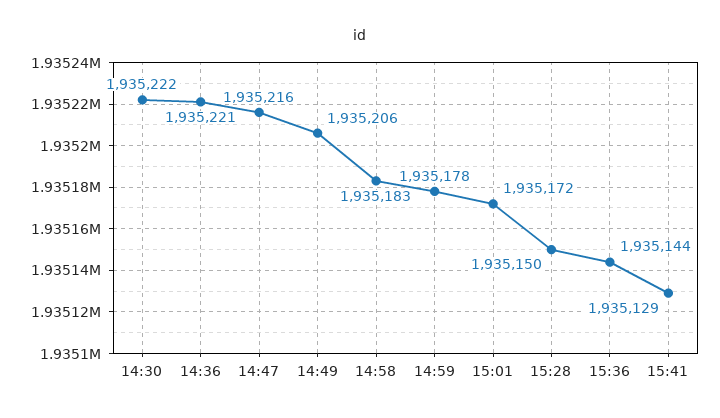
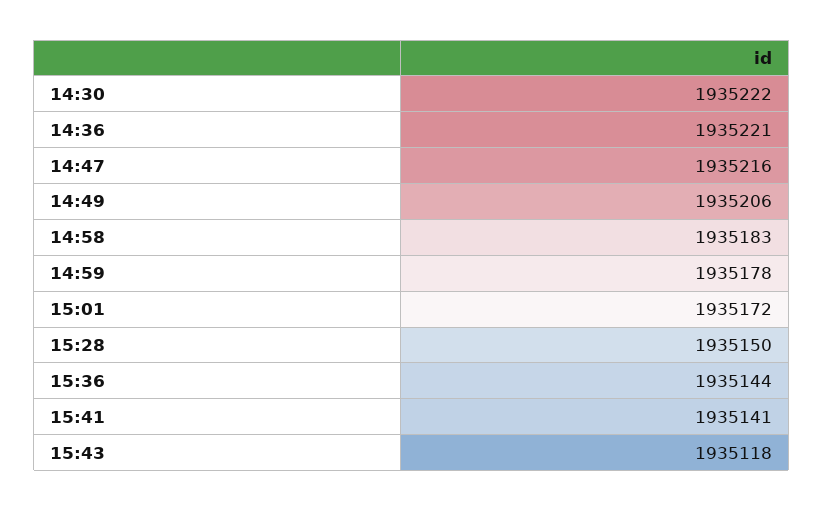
15:41: 1935129 -> 1935141
15:43: none -> 1935118

